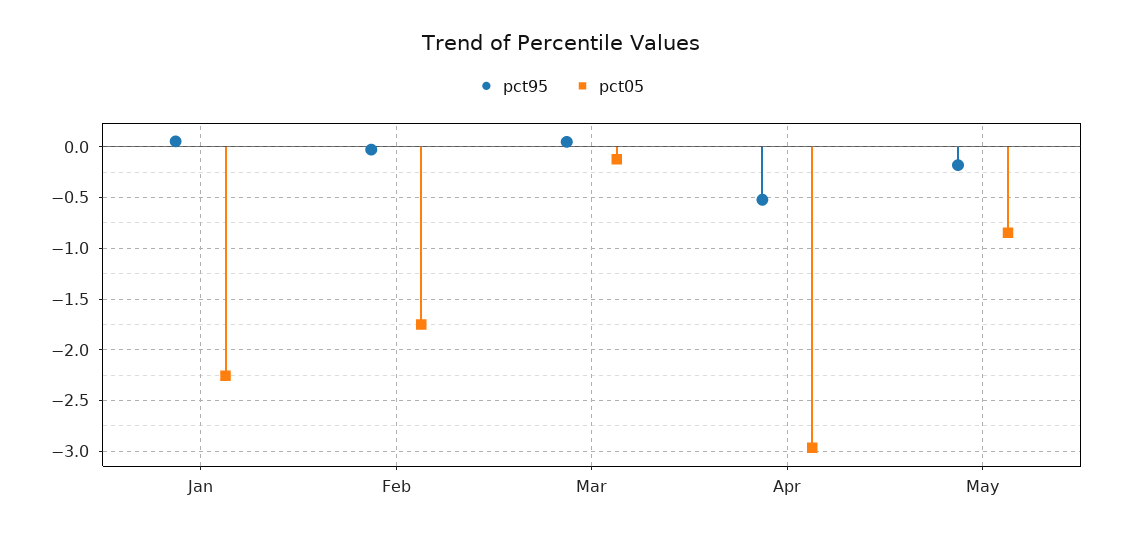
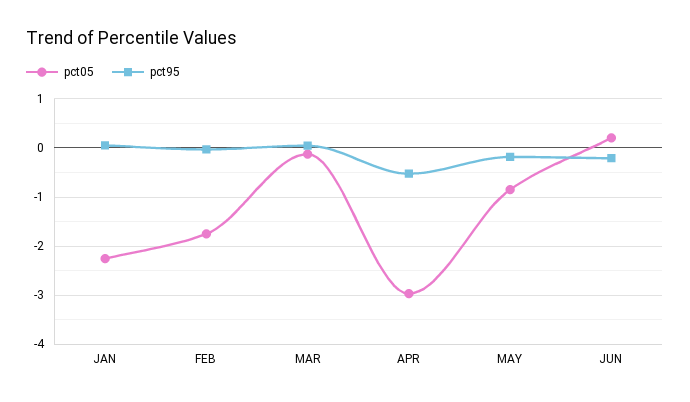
pct05, JUN: none -> 0.2
pct95, JUN: none -> -0.2

